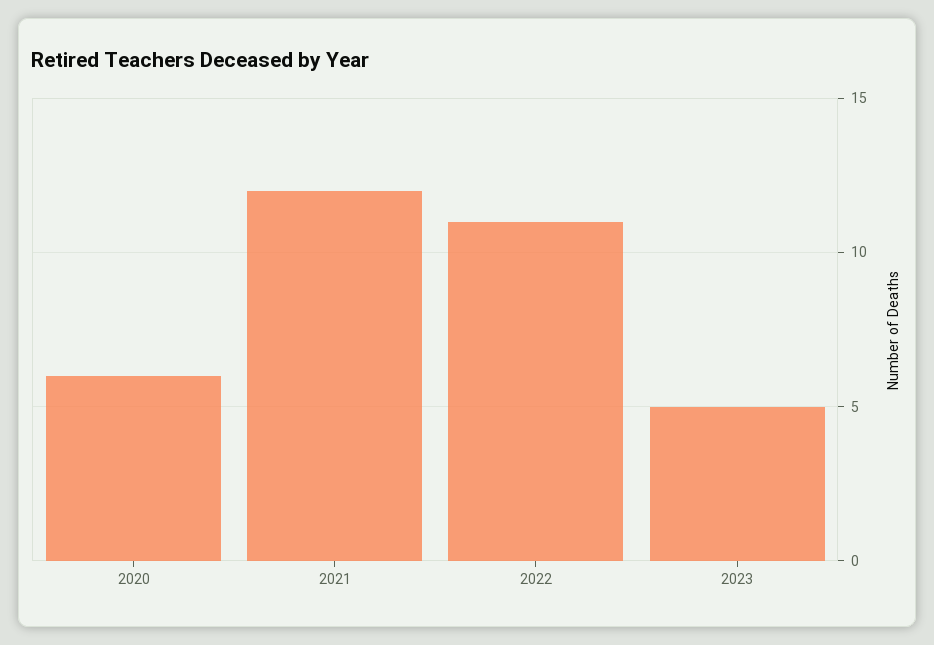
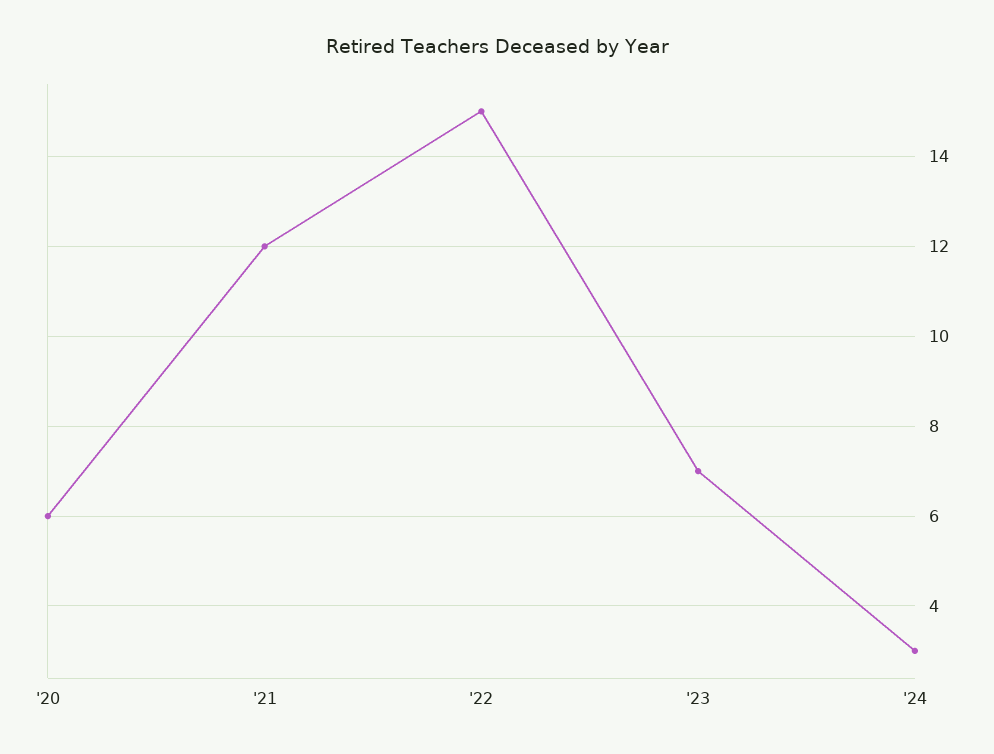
2022: 11 -> 15
2023: 5 -> 7
'24: none -> 3

